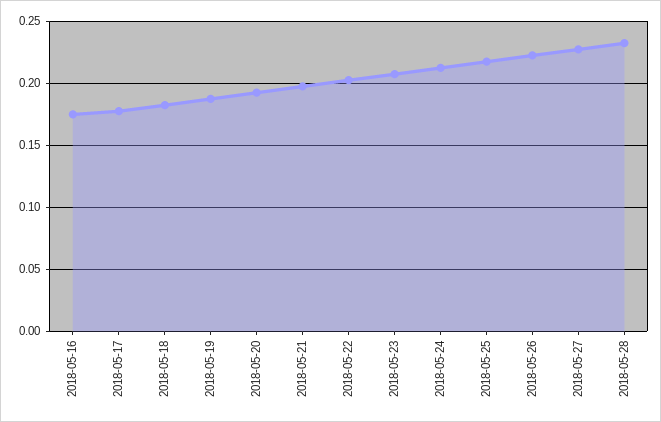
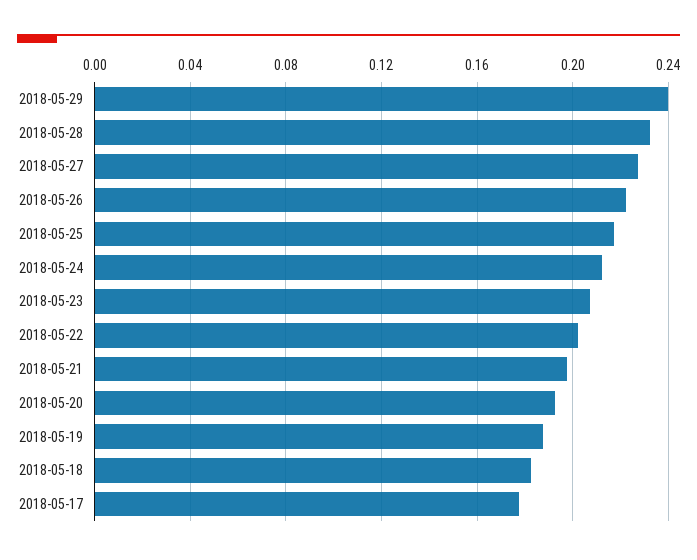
2018-05-16: 0.175 -> none
2018-05-29: none -> 0.24

